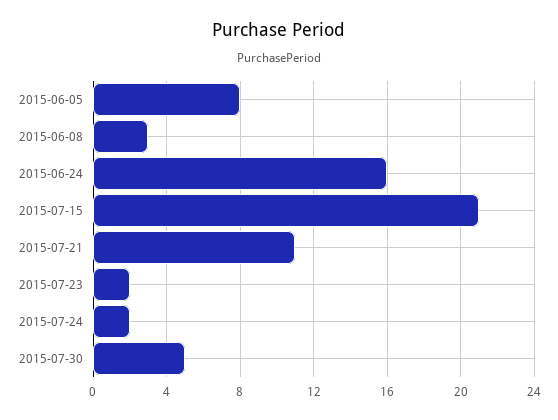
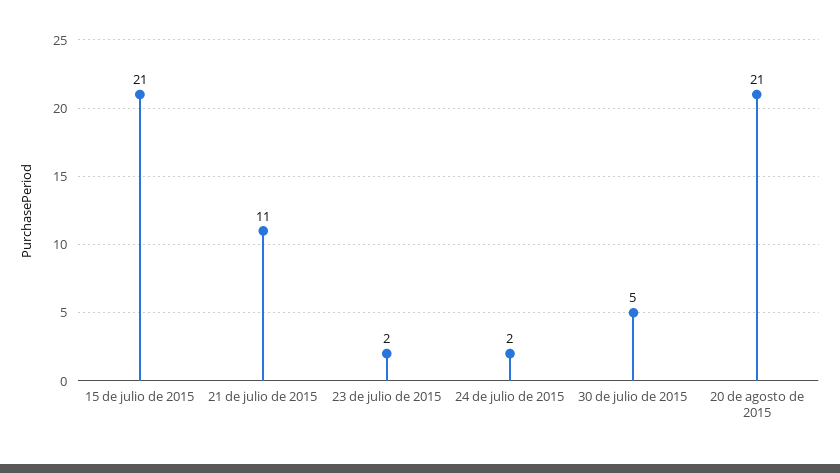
2015-06-05: 8 -> none
2015-06-08: 3 -> none
2015-06-24: 16 -> none
20 de agosto de 2015: none -> 21

